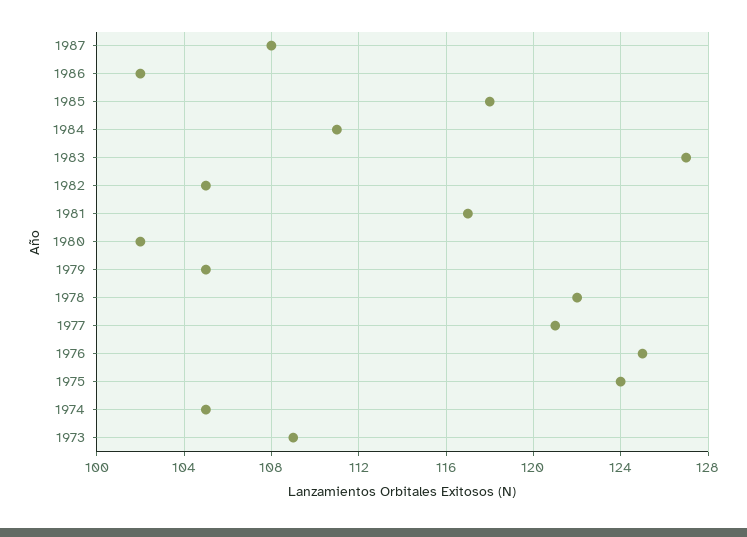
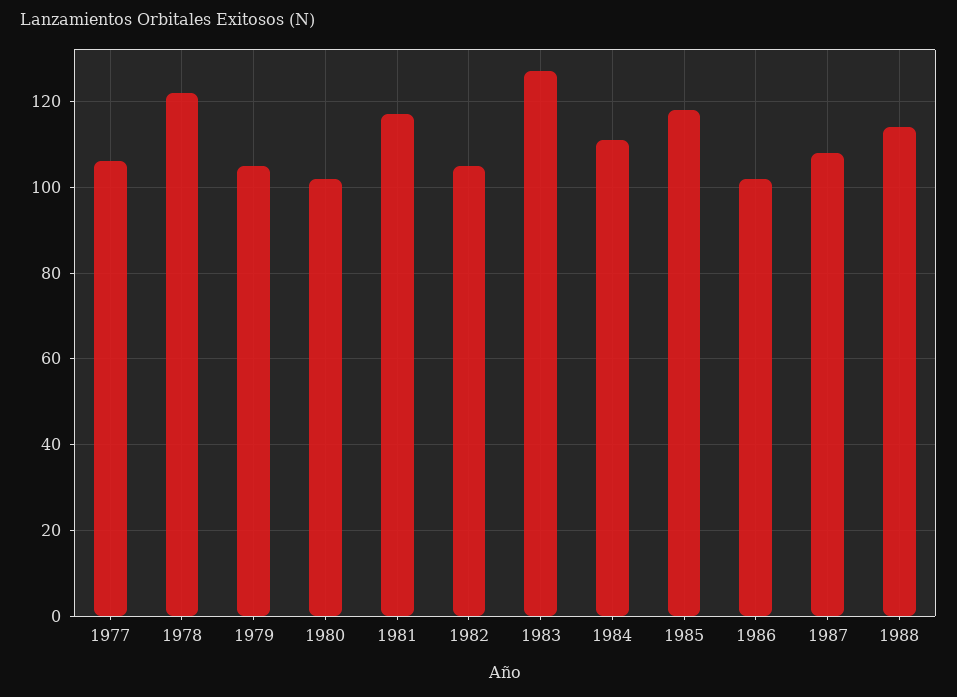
1977: 121 -> 105
1976: 125 -> none
1975: 124 -> none
1974: 105 -> none
1973: 109 -> none
1988: none -> 115

